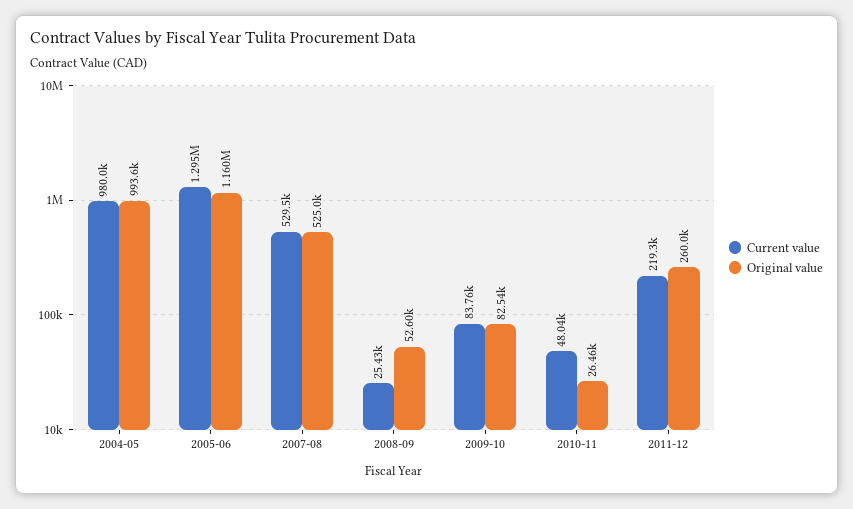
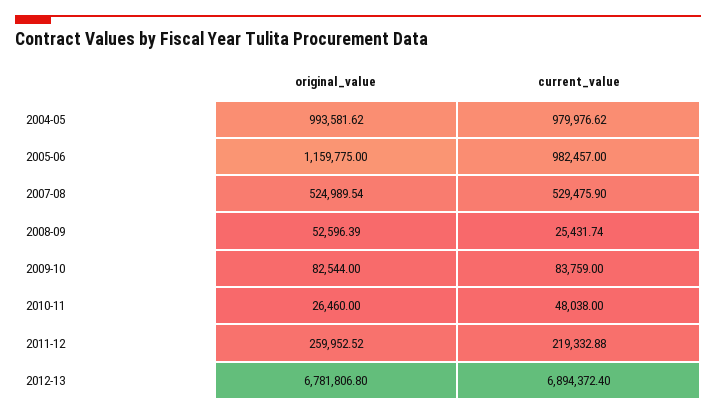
Current value, 2005-06: 1295000 -> 982457
Original value, 2012-13: none -> 6781806.8
Current value, 2012-13: none -> 6894372.4

